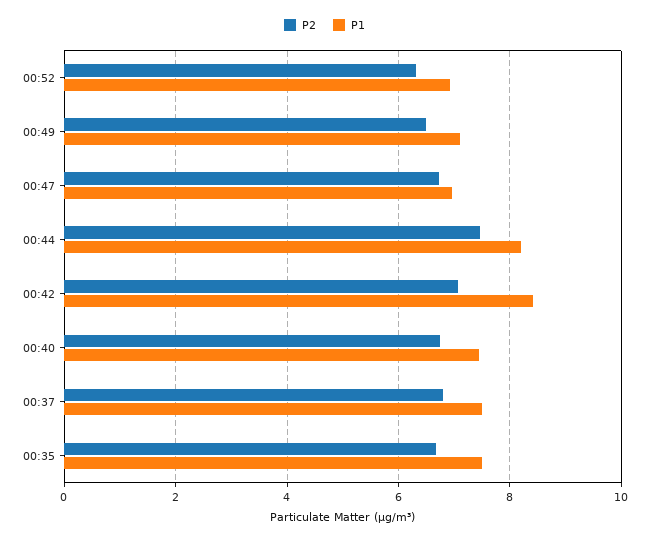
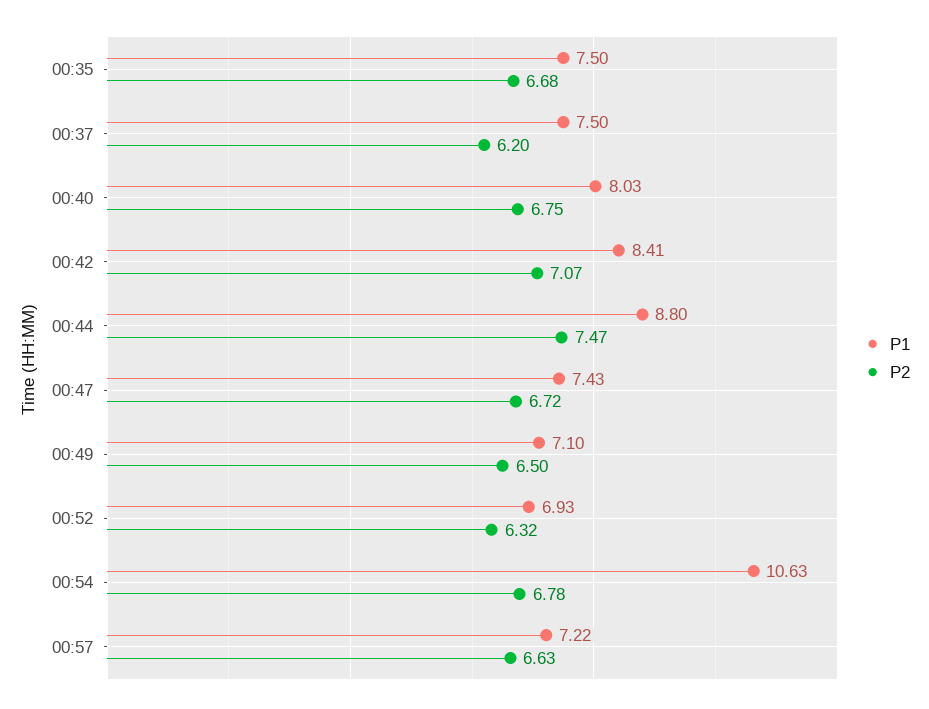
P1, 00:47: 7 -> 7.43
P1, 00:44: 8.2 -> 8.8
P1, 00:40: 7.4 -> 8.03
P2, 00:37: 6.8 -> 6.2
P1, 00:54: none -> 10.63
P2, 00:54: none -> 6.78
P1, 00:57: none -> 7.22
P2, 00:57: none -> 6.63

